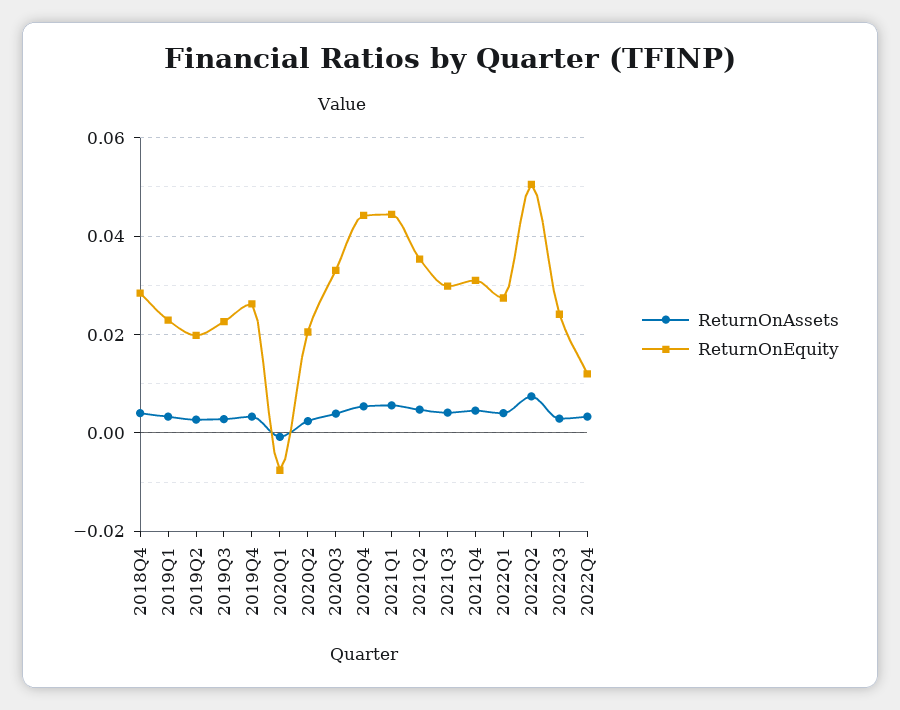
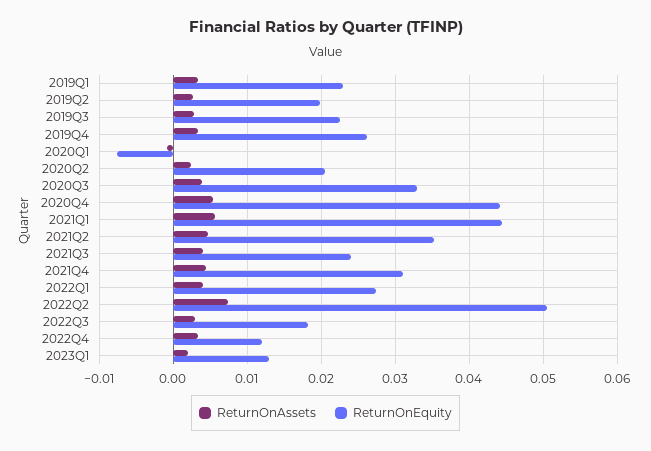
ReturnOnAssets, 2018Q4: 0.004 -> none
ReturnOnEquity, 2018Q4: 0.028 -> none
ReturnOnEquity, 2021Q3: 0.03 -> 0.024
ReturnOnEquity, 2022Q3: 0.024 -> 0.018
ReturnOnAssets, 2023Q1: none -> 0.002
ReturnOnEquity, 2023Q1: none -> 0.013

